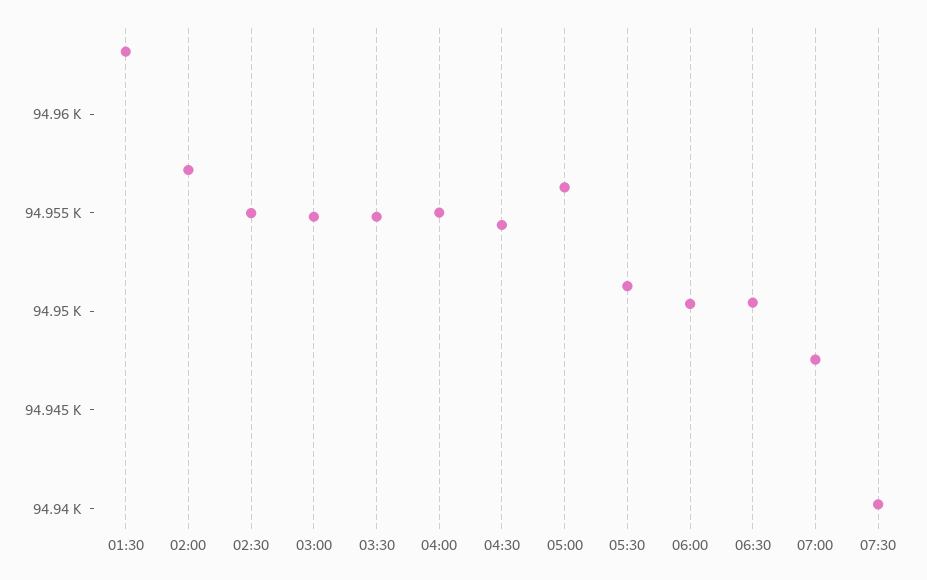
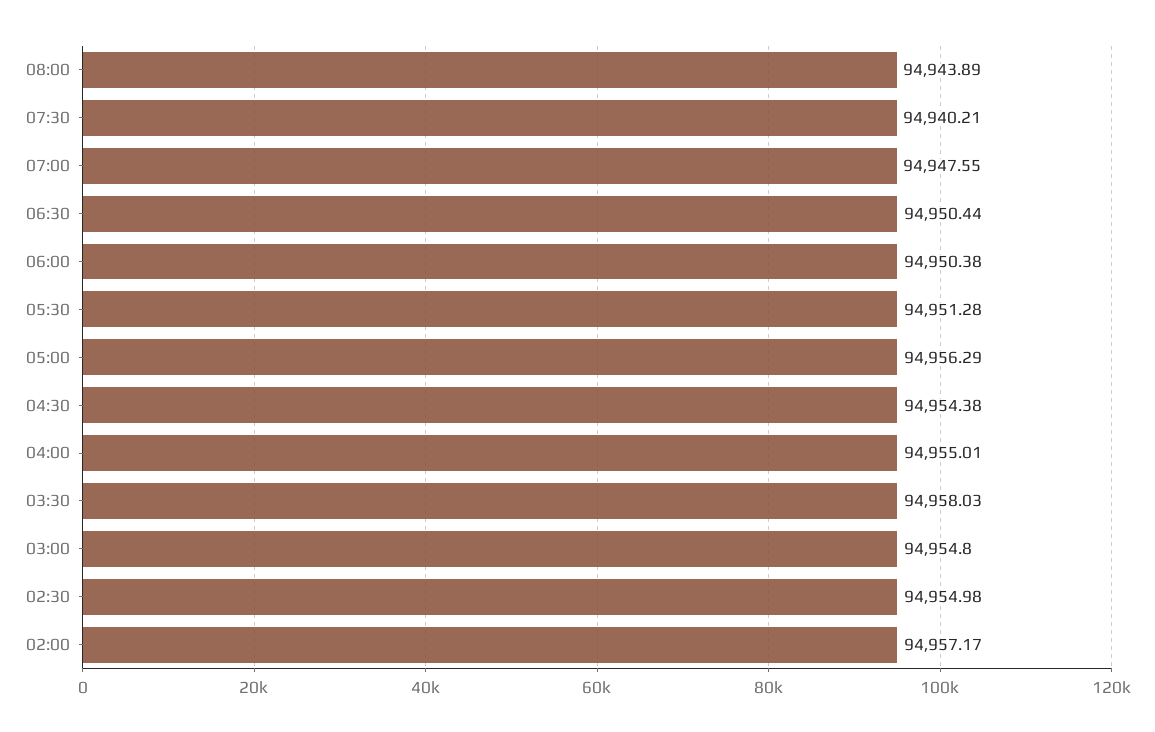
01:30: 94963 -> none
03:30: 94955 -> 94958.03
08:00: none -> 94943.89

